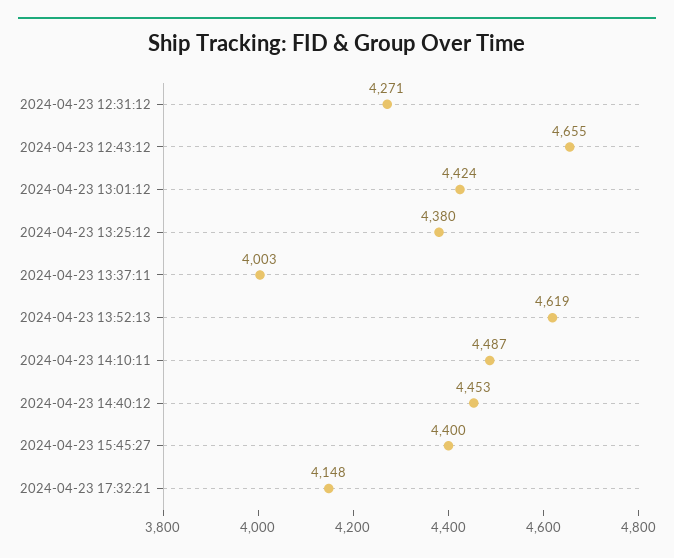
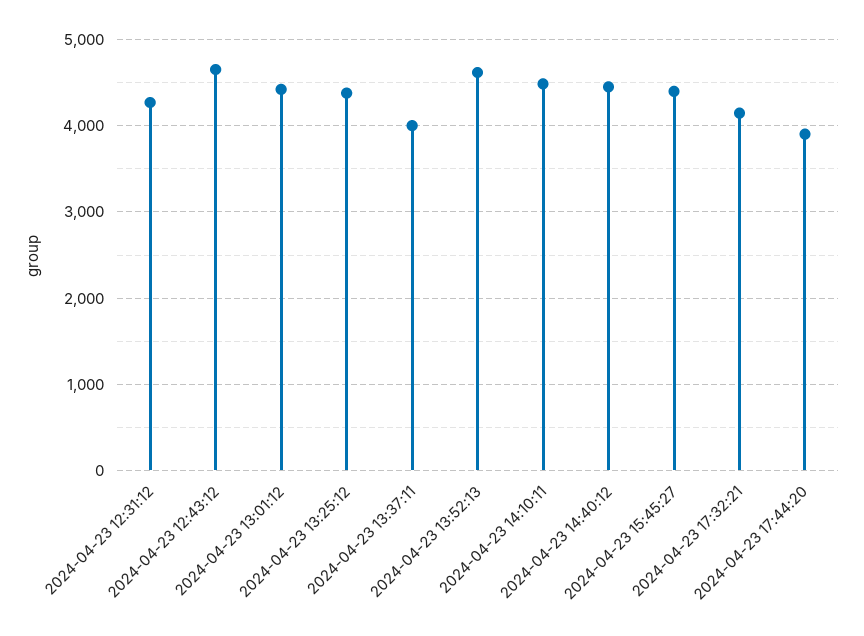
2024-04-23 17:44:20: none -> 3900

